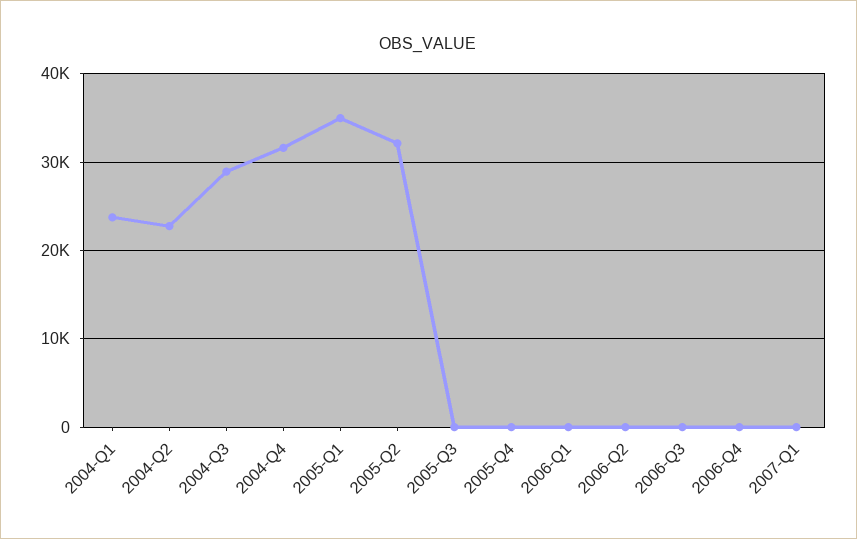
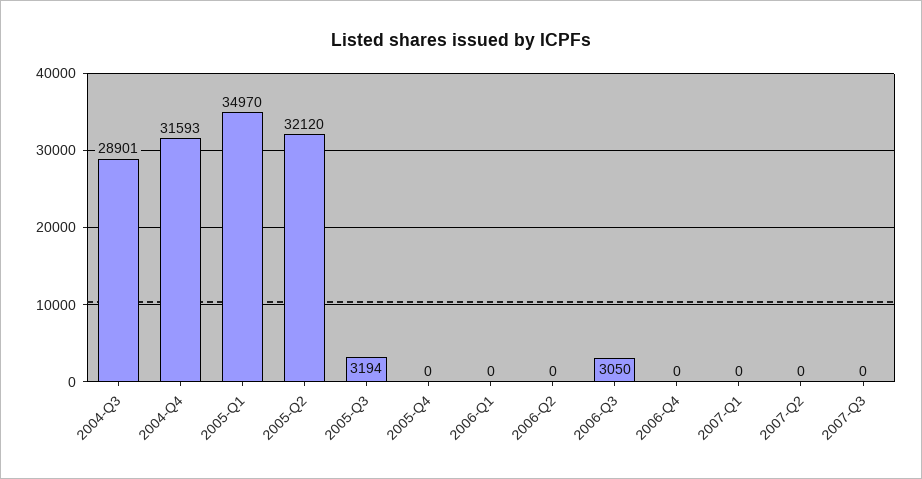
2004-Q1: 24000 -> none
2004-Q2: 23000 -> none
2005-Q3: 0 -> 3194
2006-Q3: 0 -> 3050
2007-Q2: none -> 0
2007-Q3: none -> 0

